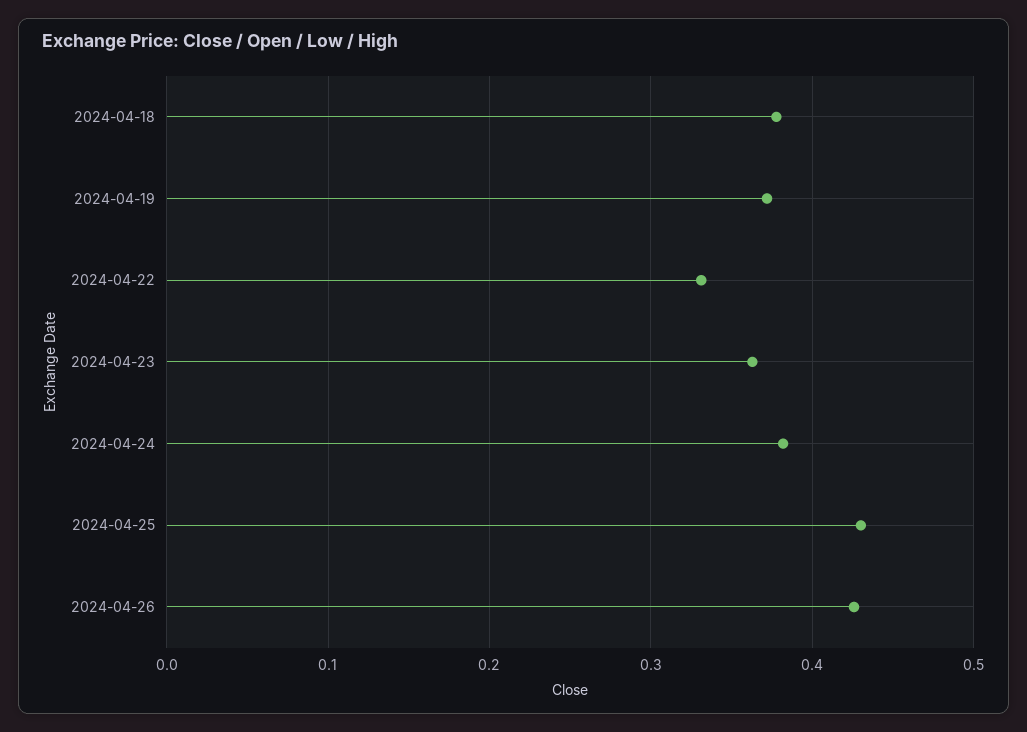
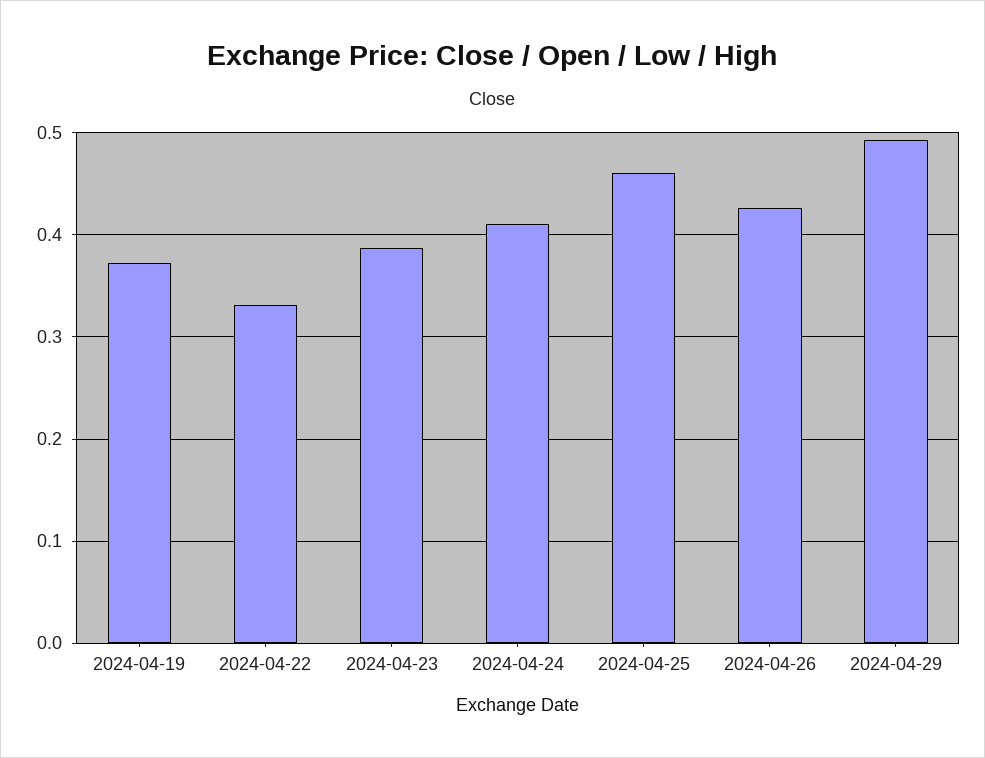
2024-04-18: 0.38 -> none
2024-04-23: 0.36 -> 0.39
2024-04-24: 0.38 -> 0.41
2024-04-25: 0.43 -> 0.46
2024-04-29: none -> 0.49

